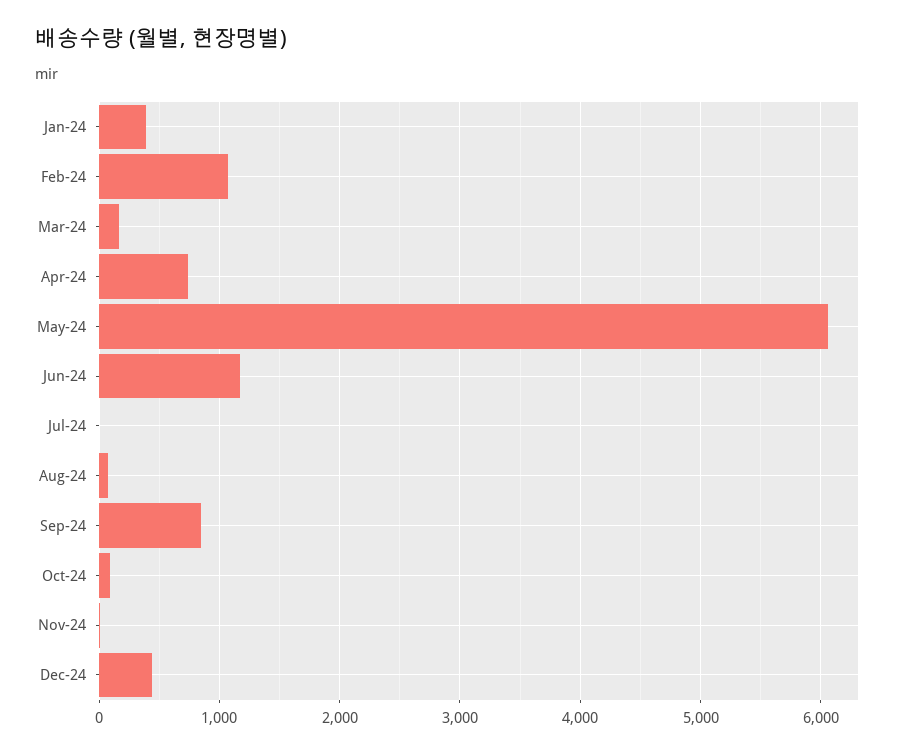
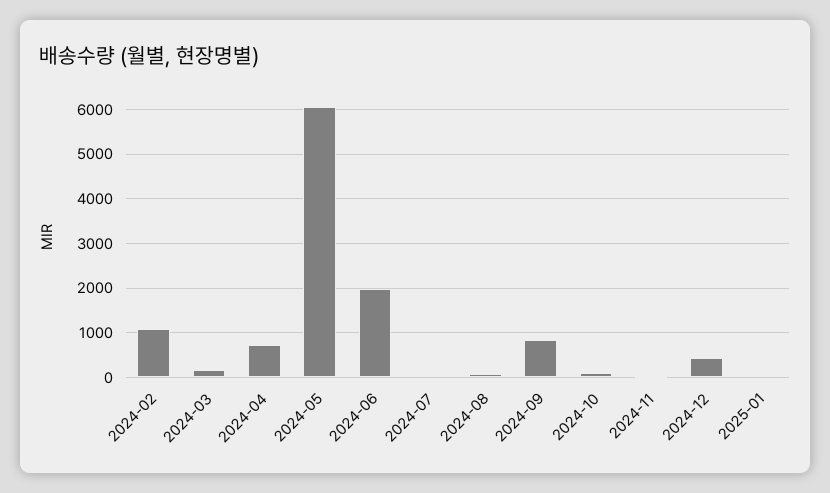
Jan-24: 400 -> none
Jun-24: 1200 -> 2000
2025-01: none -> 0

